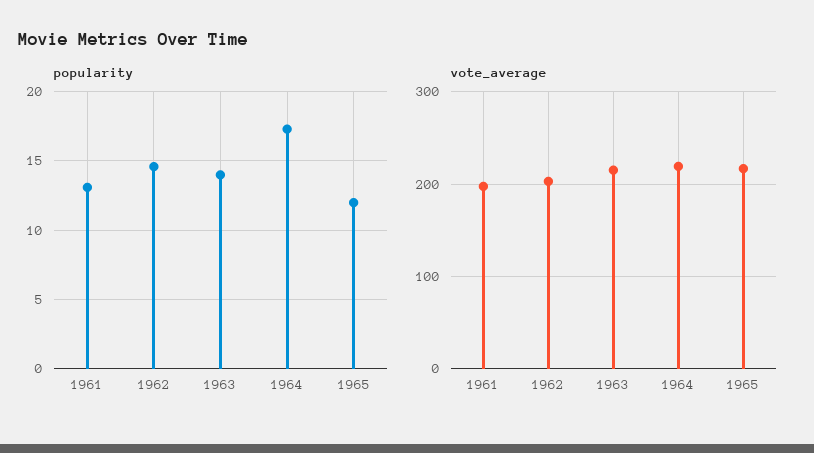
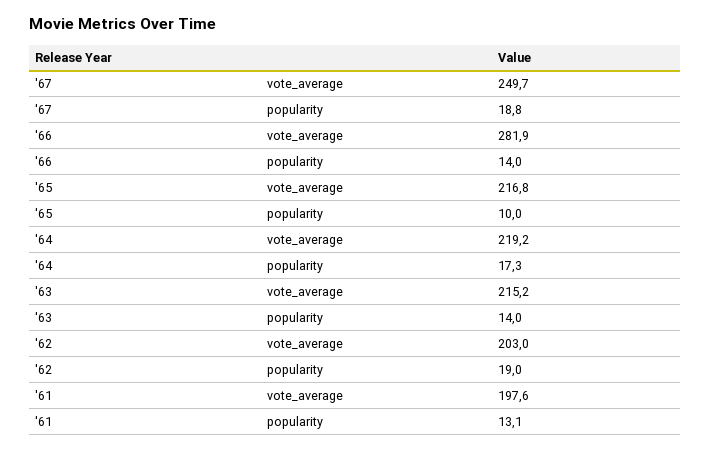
popularity, 1962: 14.5 -> 19
popularity, 1965: 12 -> 10
vote_average, '67: none -> 249.7
popularity, '67: none -> 18.8
vote_average, '66: none -> 281.9
popularity, '66: none -> 14

